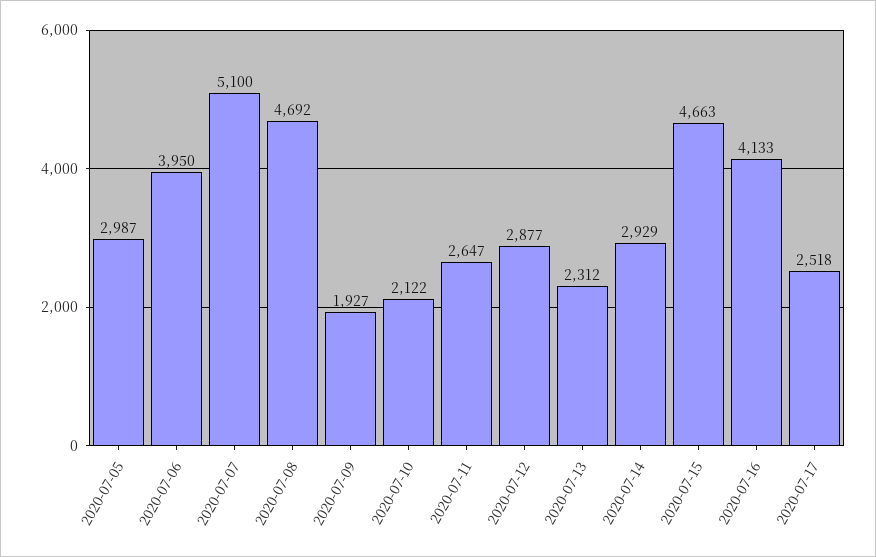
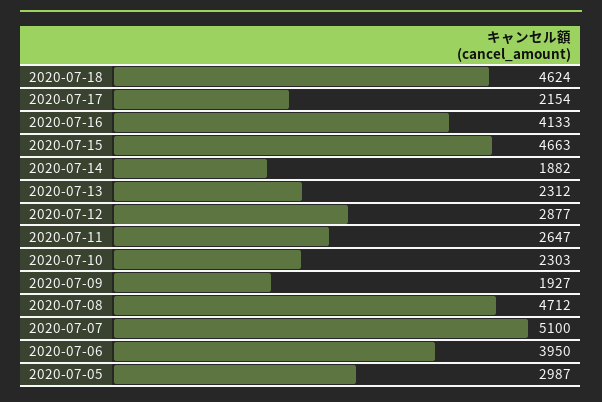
2020-07-08: 4692 -> 4712
2020-07-10: 2122 -> 2303
2020-07-14: 2929 -> 1882
2020-07-17: 2518 -> 2154
2020-07-18: none -> 4624

